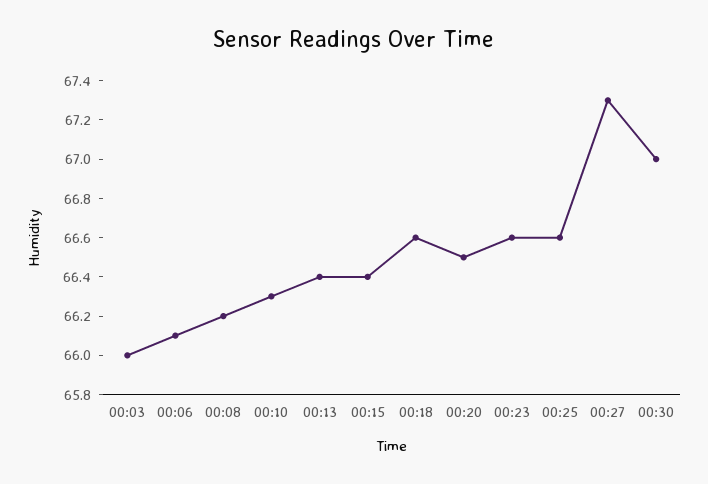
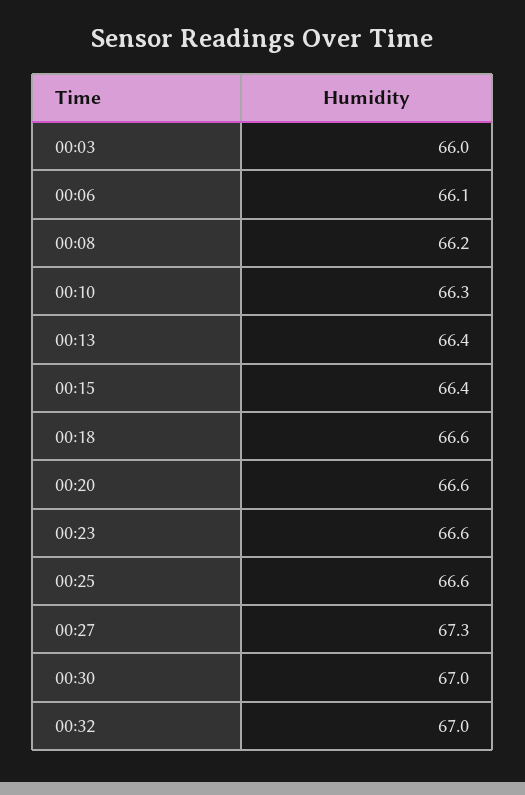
00:20: 66.5 -> 66.6
00:32: none -> 67

